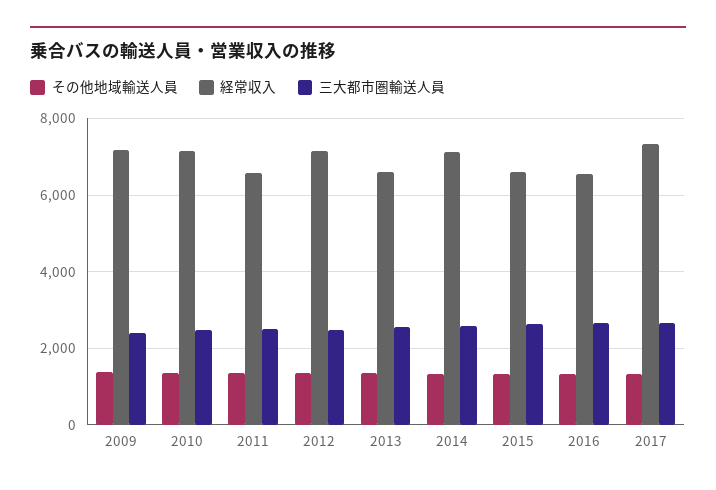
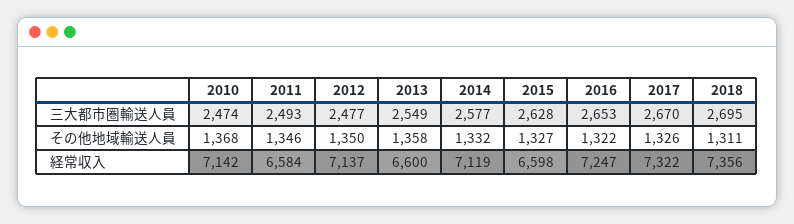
その他地域輸送人員, 2009: 1400 -> none
経常収入, 2009: 7200 -> none
三大都市圏輸送人員, 2009: 2400 -> none
経常収入, 2016: 6600 -> 7247
三大都市圏輸送人員, 2018: none -> 2695
その他地域輸送人員, 2018: none -> 1311
経常収入, 2018: none -> 7356

